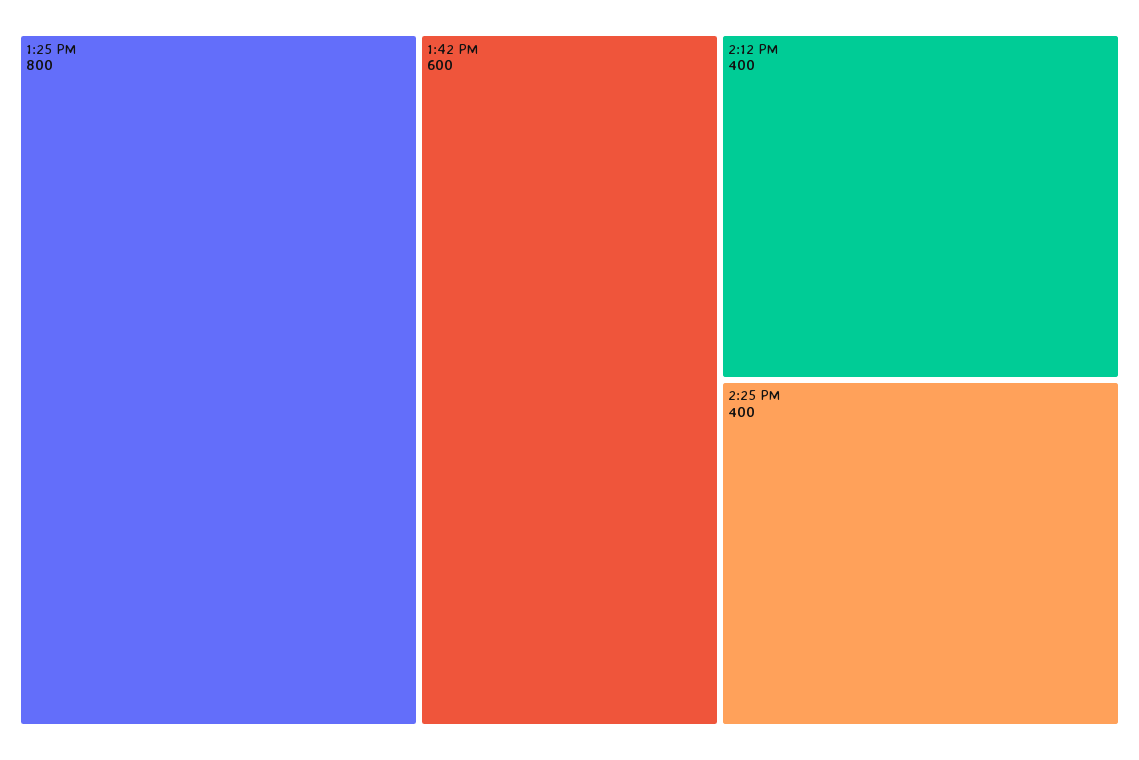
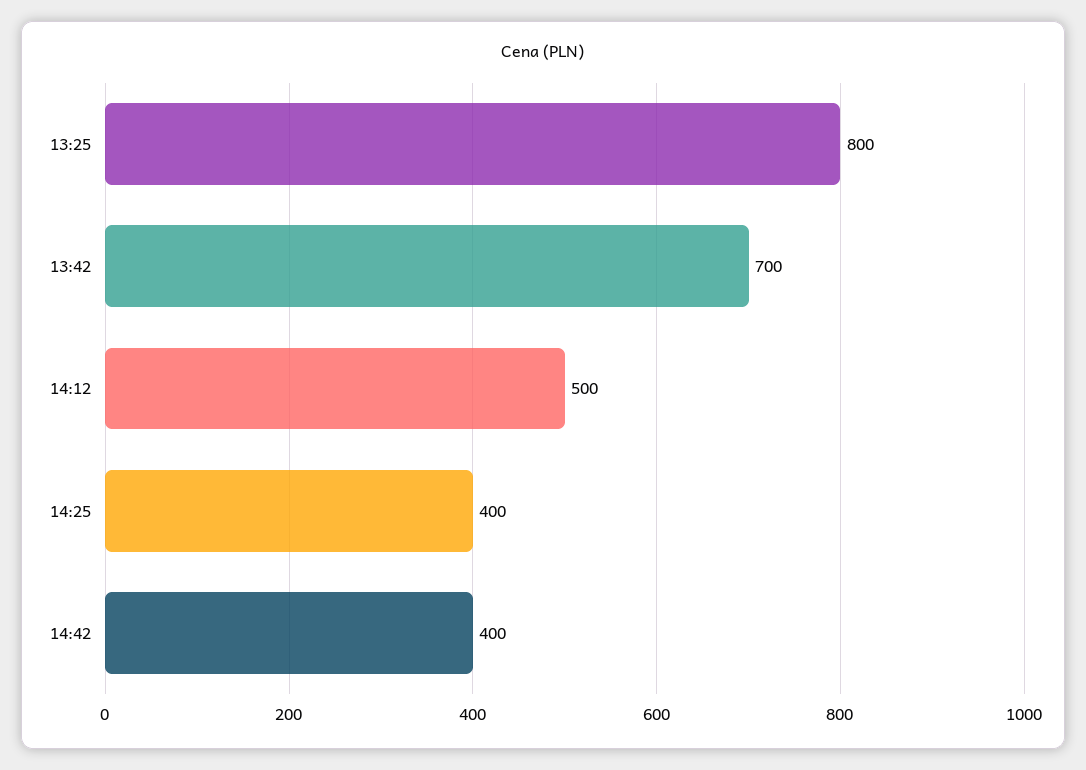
1:42 PM: 600 -> 700
2:12 PM: 400 -> 500
14:42: none -> 400

